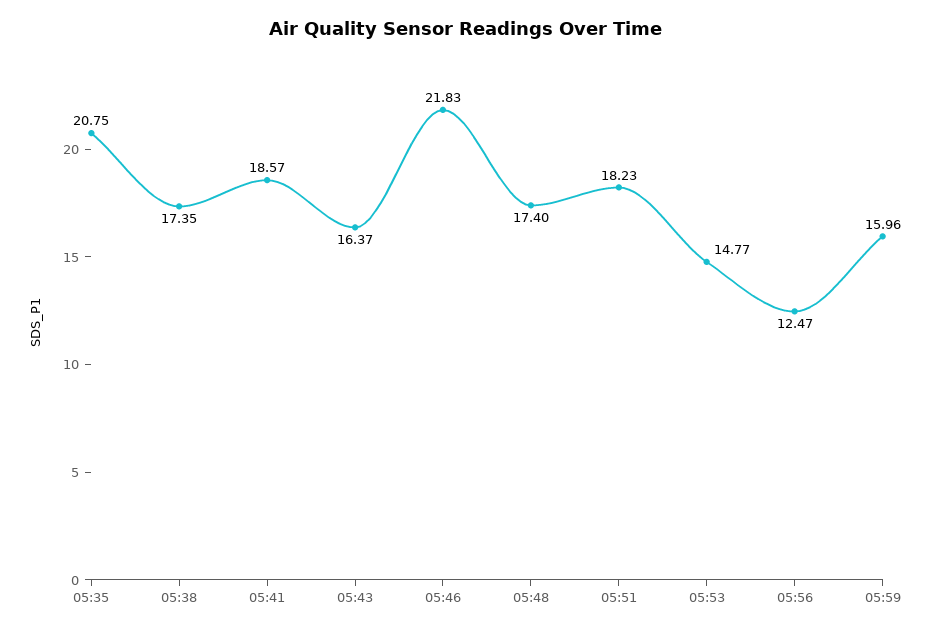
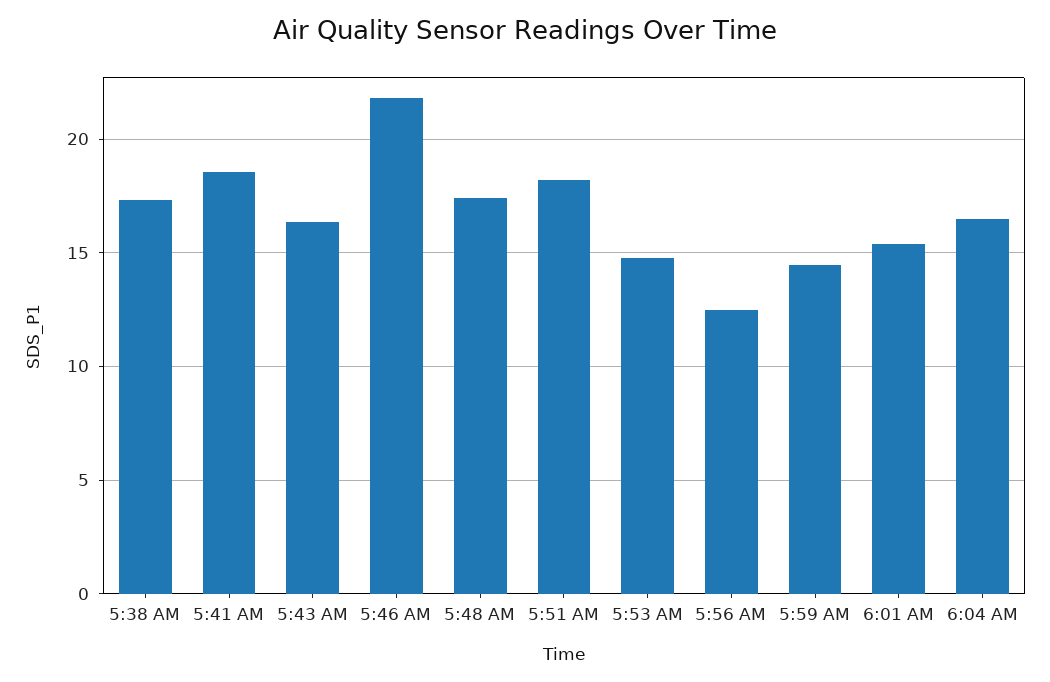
05:35: 20.75 -> none
05:59: 15.96 -> 14.5
6:01 AM: none -> 15.5
6:04 AM: none -> 16.5

